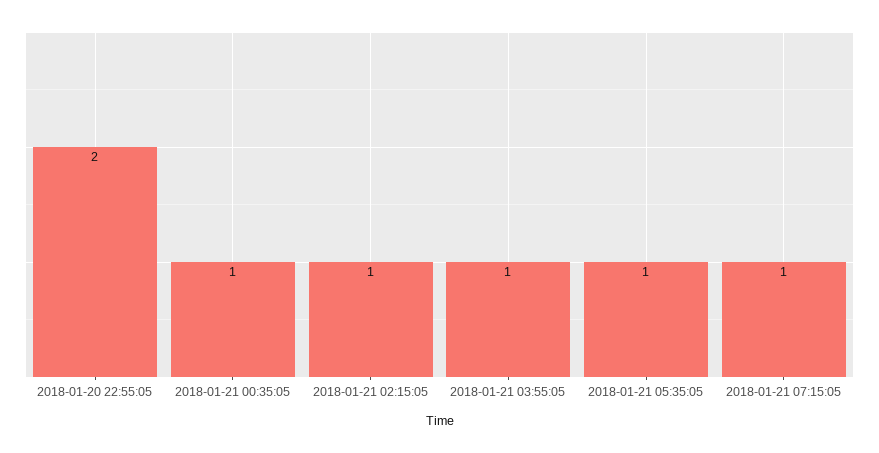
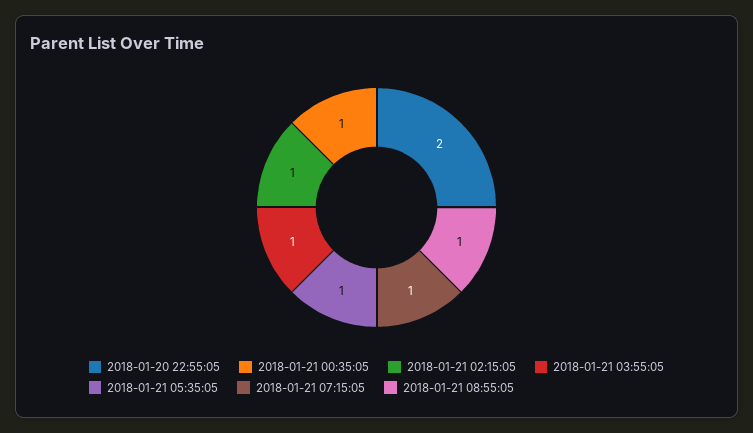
2018-01-21 08:55:05: none -> 1

